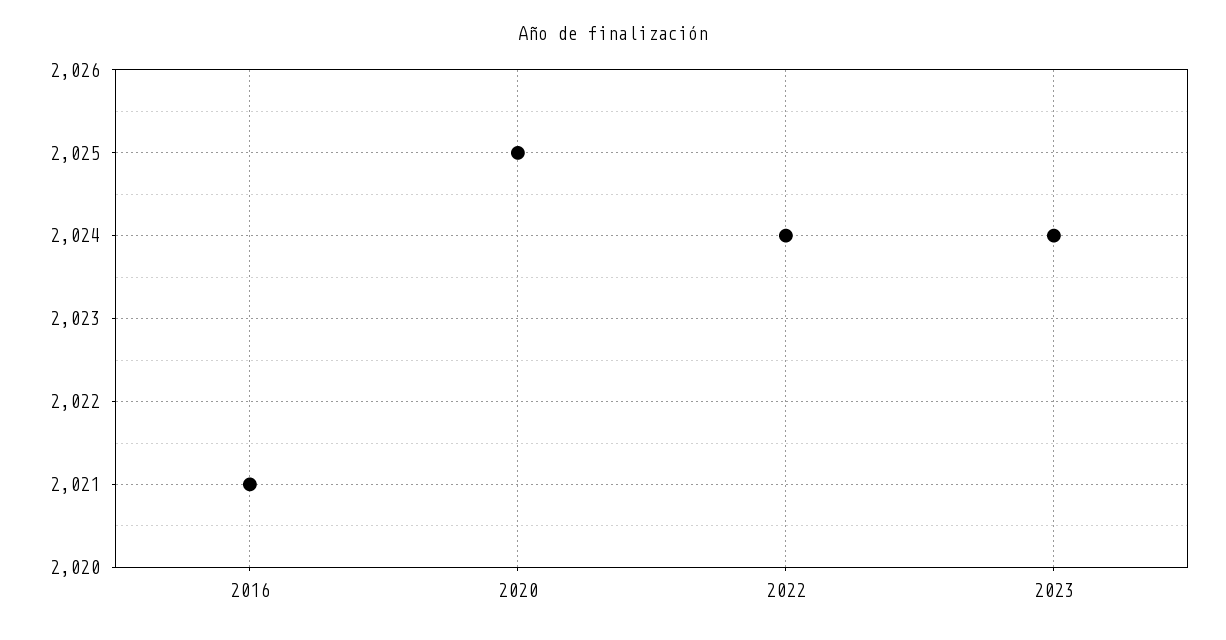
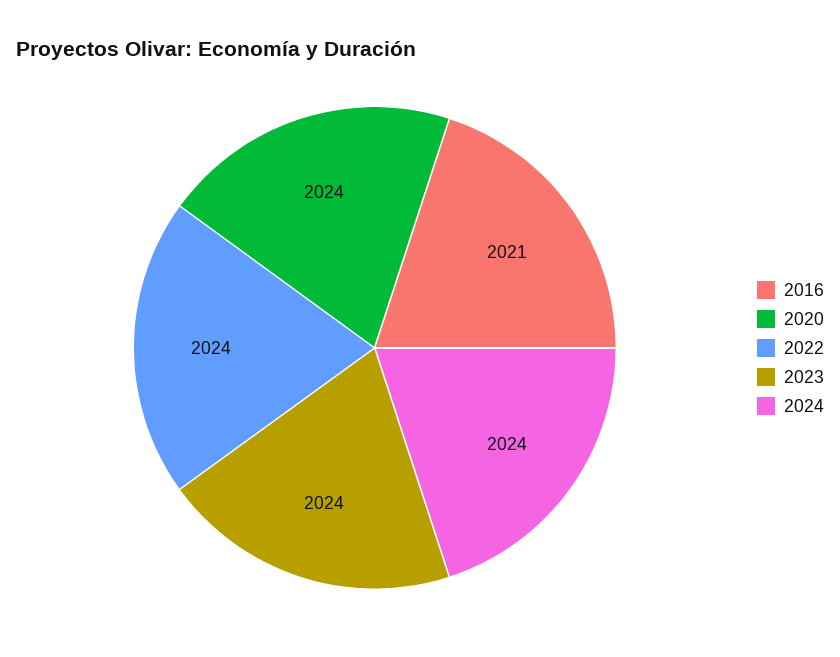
2020: 2025 -> 2024
2024: none -> 2024

